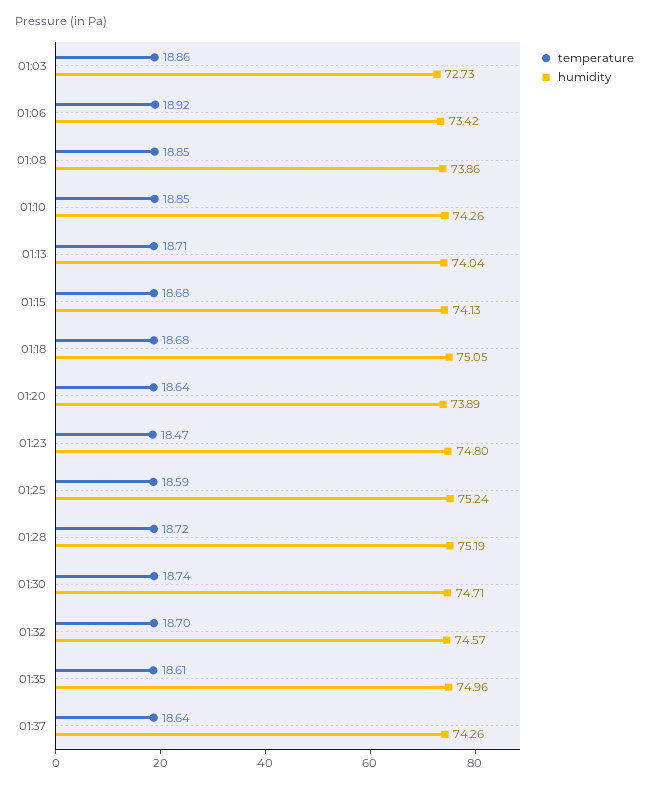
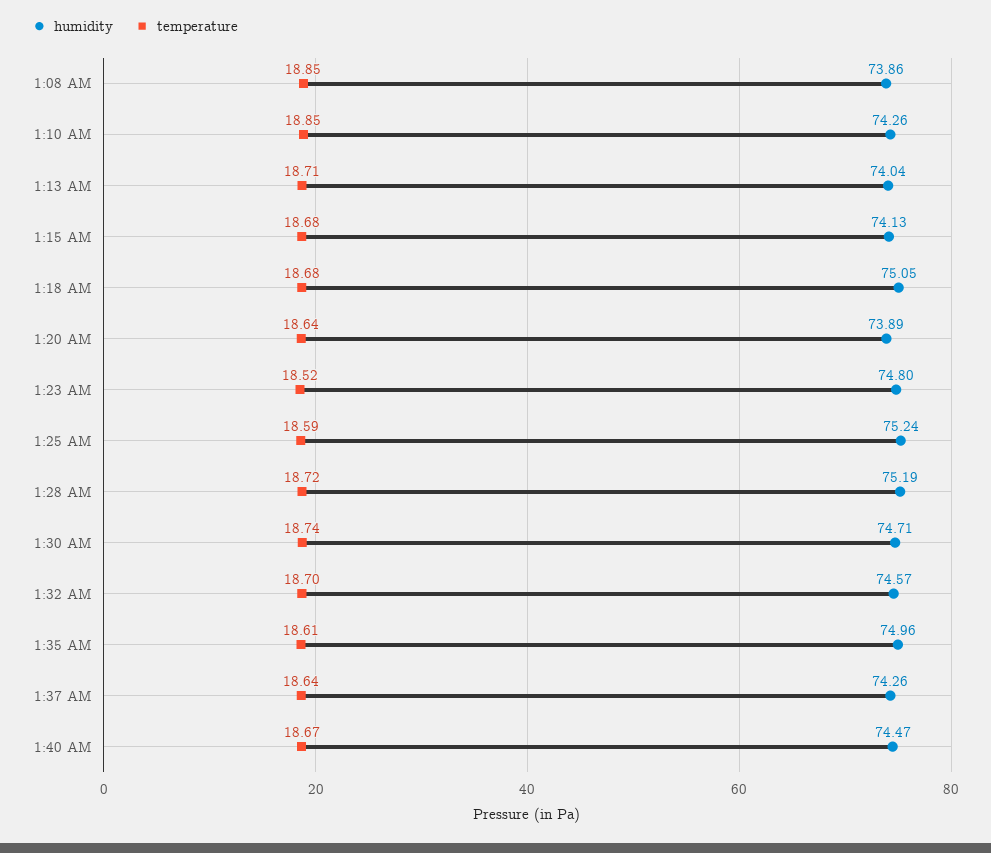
temperature, 01:03: 18.86 -> none
humidity, 01:03: 72.73 -> none
temperature, 01:06: 18.92 -> none
humidity, 01:06: 73.42 -> none
temperature, 01:23: 18.47 -> 18.52
humidity, 1:40 AM: none -> 74.47
temperature, 1:40 AM: none -> 18.67

